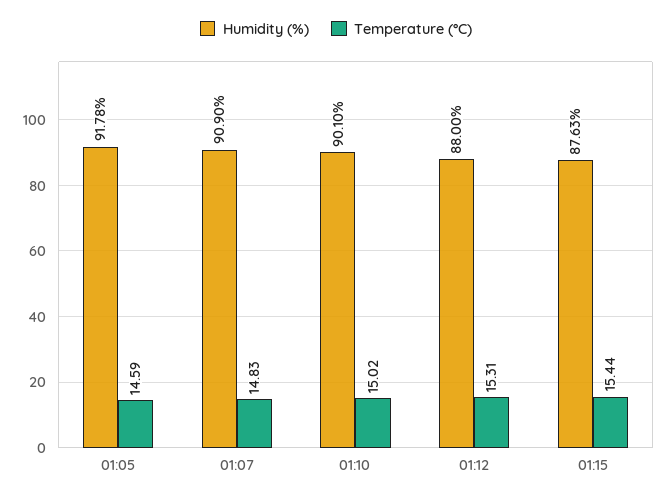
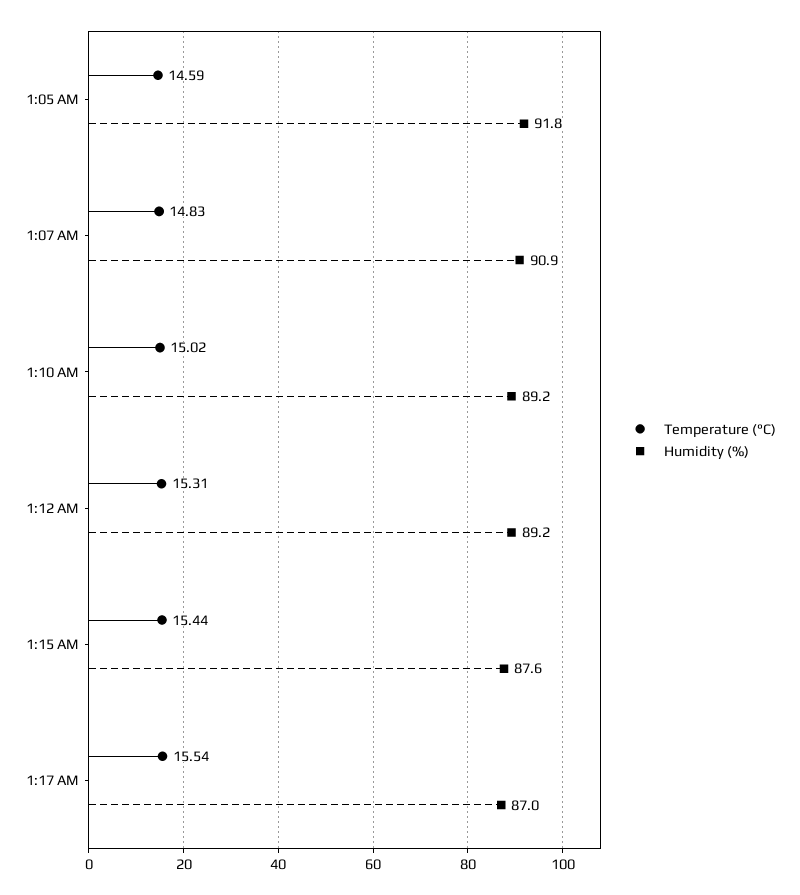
Humidity (%), 01:10: 90.1 -> 89.2
Humidity (%), 01:12: 88 -> 89.2
Temperature (°C), 1:17 AM: none -> 15.54
Humidity (%), 1:17 AM: none -> 87

